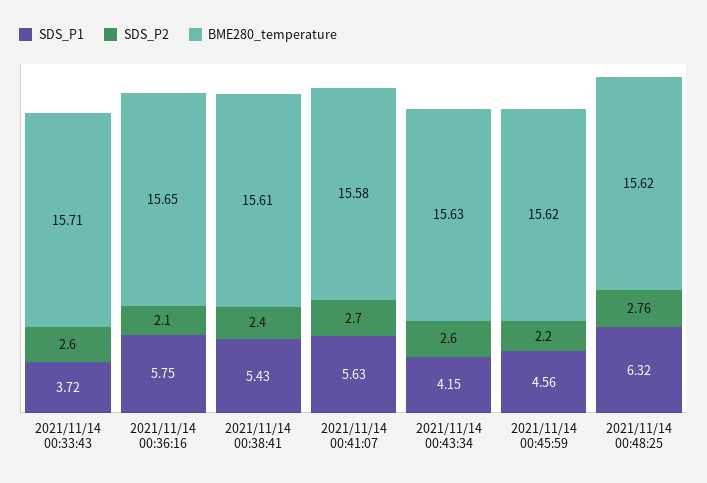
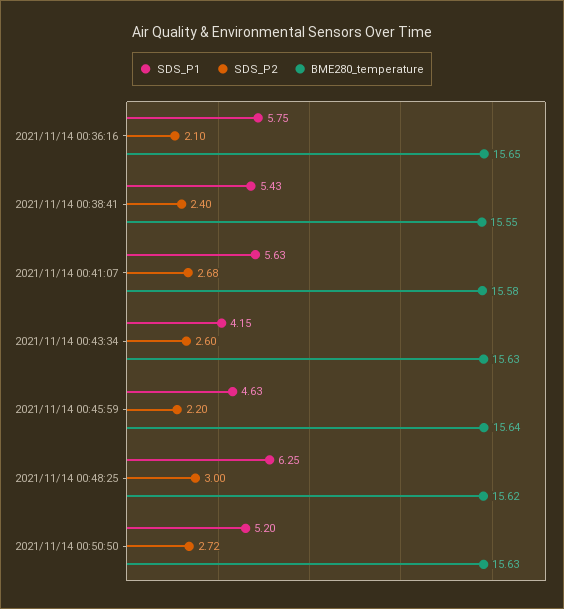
SDS_P1, 2021/11/14 00:33:43: 3.72 -> none
SDS_P2, 2021/11/14 00:33:43: 2.6 -> none
BME280_temperature, 2021/11/14 00:33:43: 15.71 -> none
BME280_temperature, 2021/11/14 00:38:41: 15.61 -> 15.55
SDS_P2, 2021/11/14 00:41:07: 2.7 -> 2.68
SDS_P1, 2021/11/14 00:45:59: 4.56 -> 4.63
BME280_temperature, 2021/11/14 00:45:59: 15.62 -> 15.64
SDS_P1, 2021/11/14 00:48:25: 6.32 -> 6.25
SDS_P2, 2021/11/14 00:48:25: 2.76 -> 3
SDS_P1, 2021/11/14 00:50:50: none -> 5.2
SDS_P2, 2021/11/14 00:50:50: none -> 2.72
BME280_temperature, 2021/11/14 00:50:50: none -> 15.63

